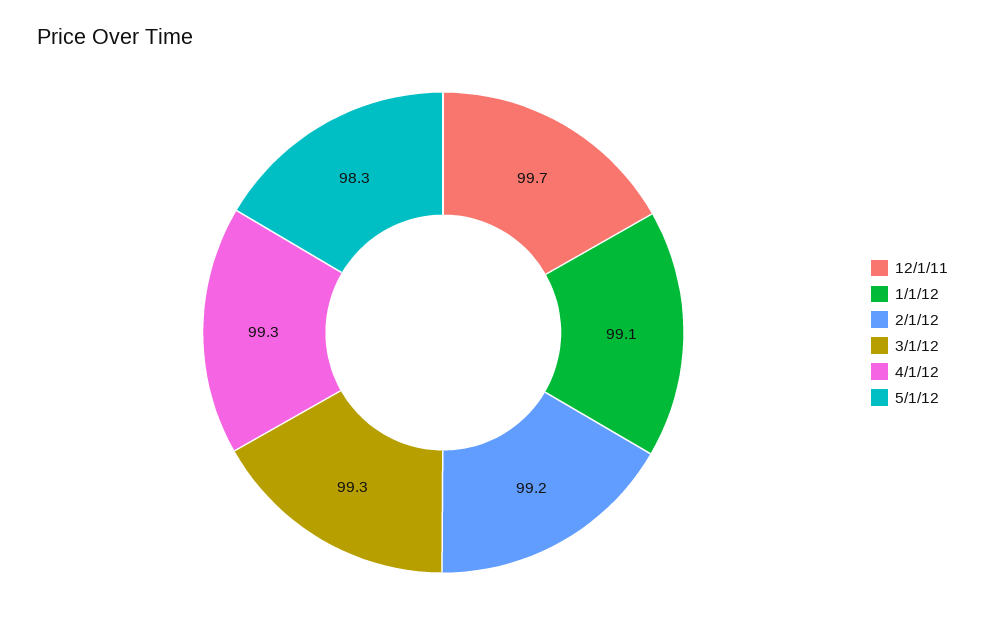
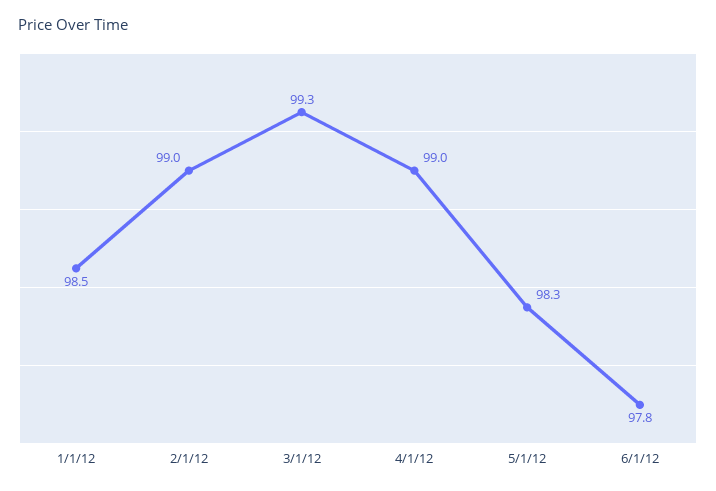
12/1/11: 99.7 -> none
1/1/12: 99.1 -> 98.5
2/1/12: 99.2 -> 99
4/1/12: 99.3 -> 99
6/1/12: none -> 97.8

